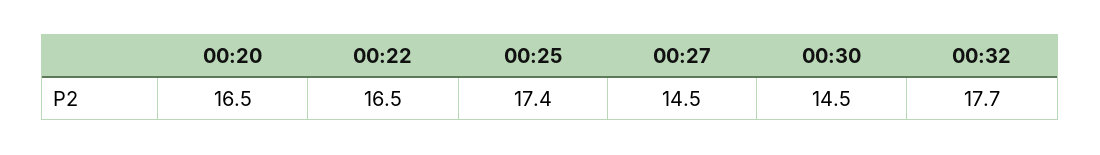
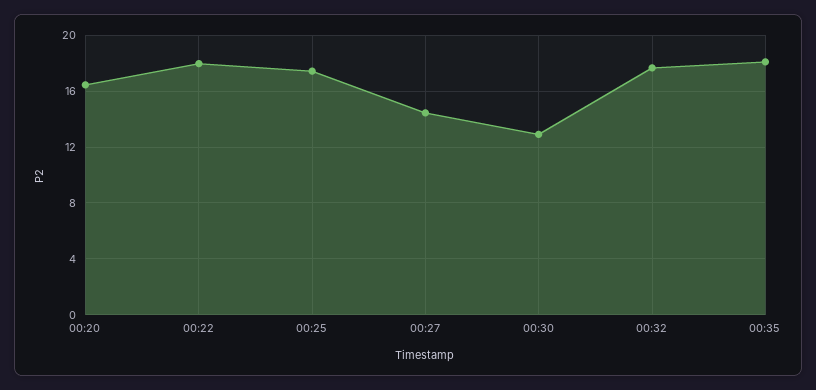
00:22: 16.5 -> 18
00:30: 14.5 -> 13
00:35: none -> 18

